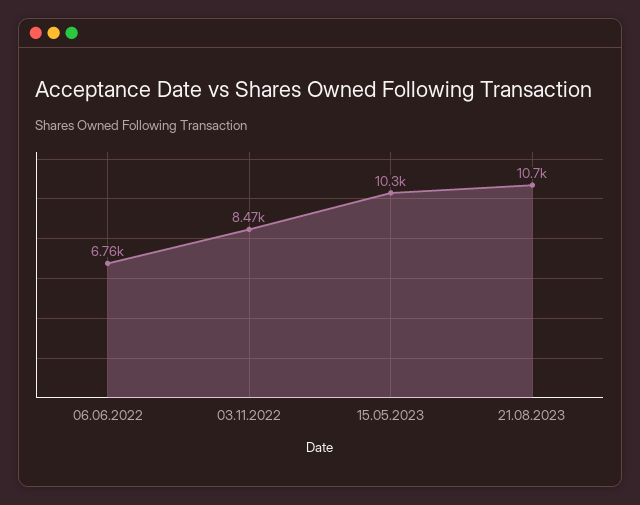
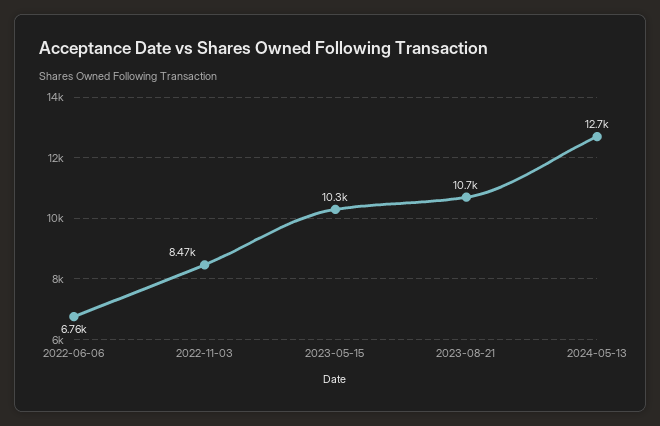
2024-05-13: none -> 12700

